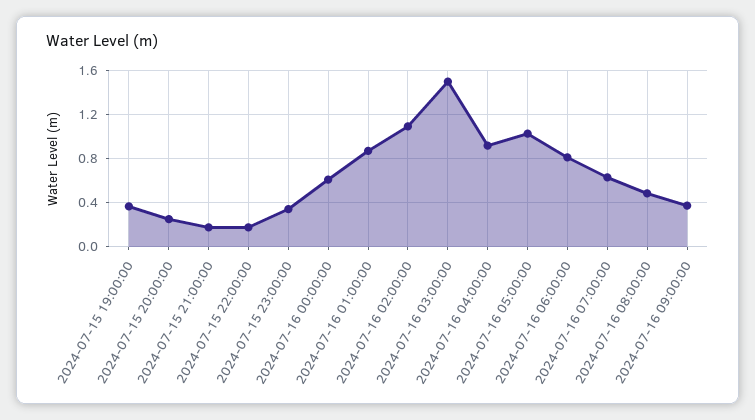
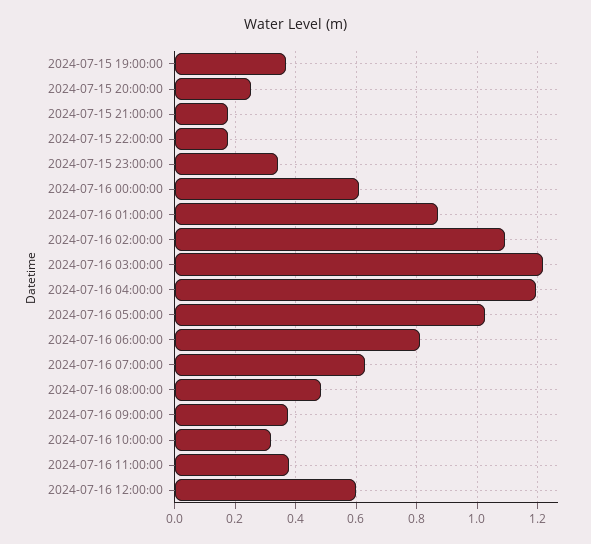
2024-07-16 03:00:00: 1.5 -> 1.22
2024-07-16 04:00:00: 0.9 -> 1.2
2024-07-16 10:00:00: none -> 0.32
2024-07-16 11:00:00: none -> 0.38
2024-07-16 12:00:00: none -> 0.6

